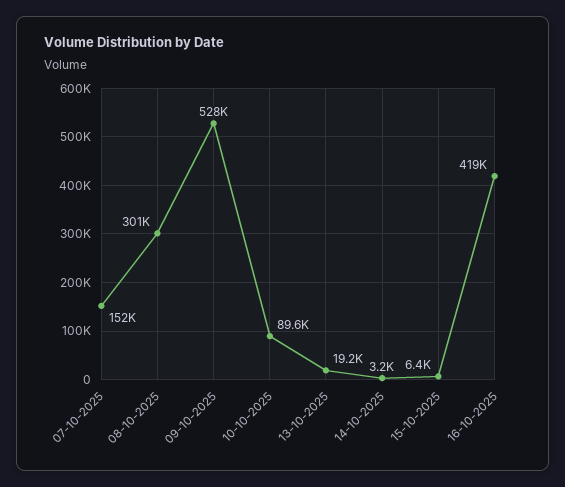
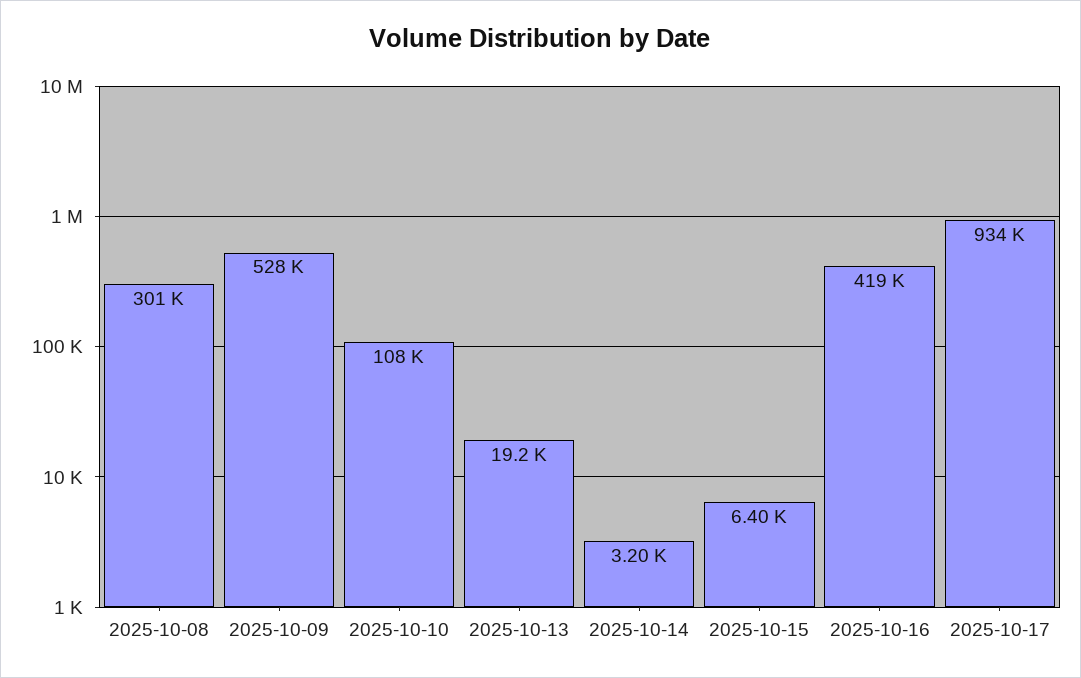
07-10-2025: 152000 -> none
10-10-2025: 89600 -> 108000
2025-10-17: none -> 934000

